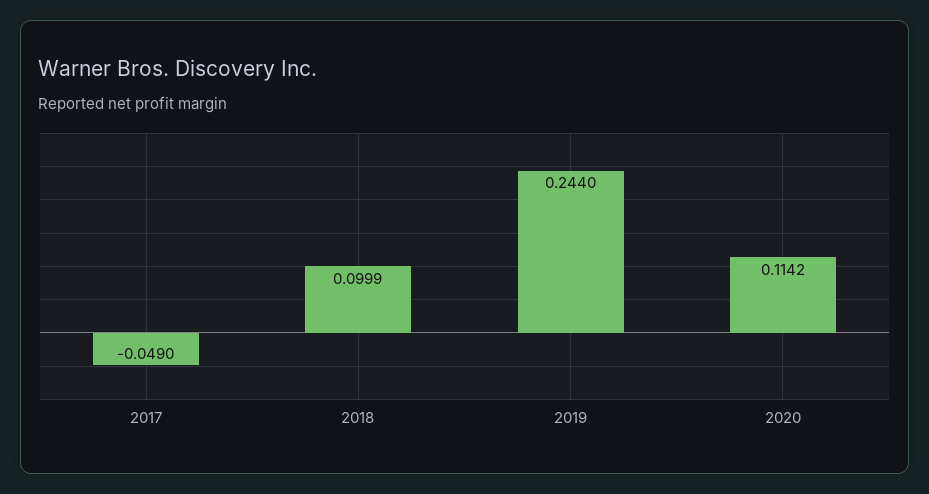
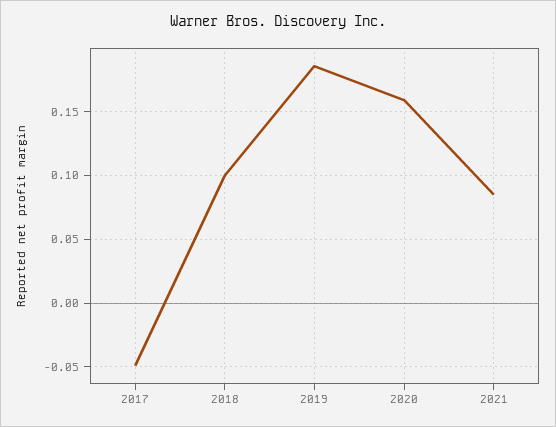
2019: 0.244 -> 0.185
2020: 0.1142 -> 0.16
2021: none -> 0.085

